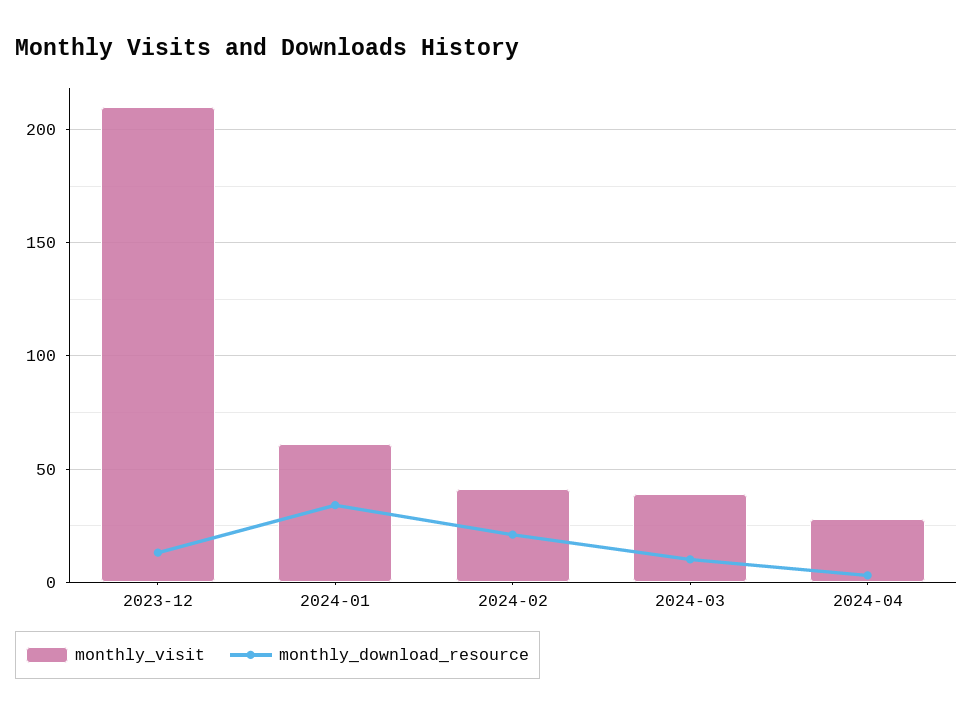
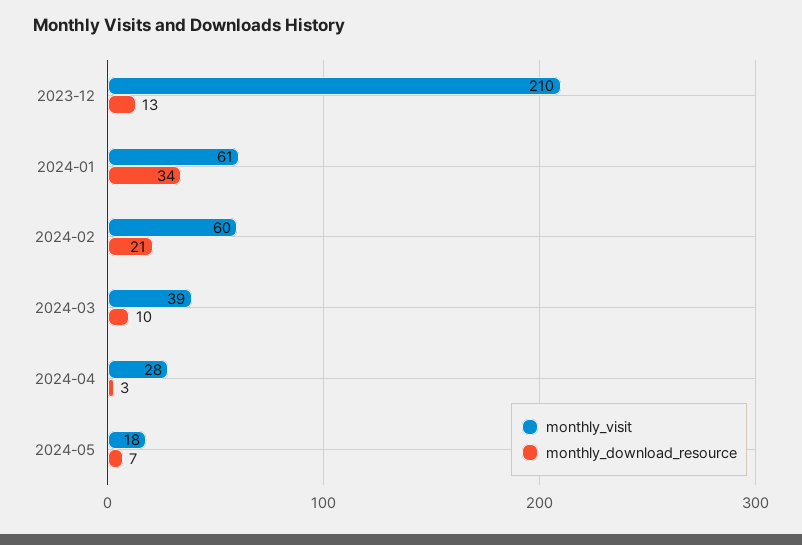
monthly_visit, 2024-02: 40 -> 60
monthly_visit, 2024-05: none -> 18
monthly_download_resource, 2024-05: none -> 7

